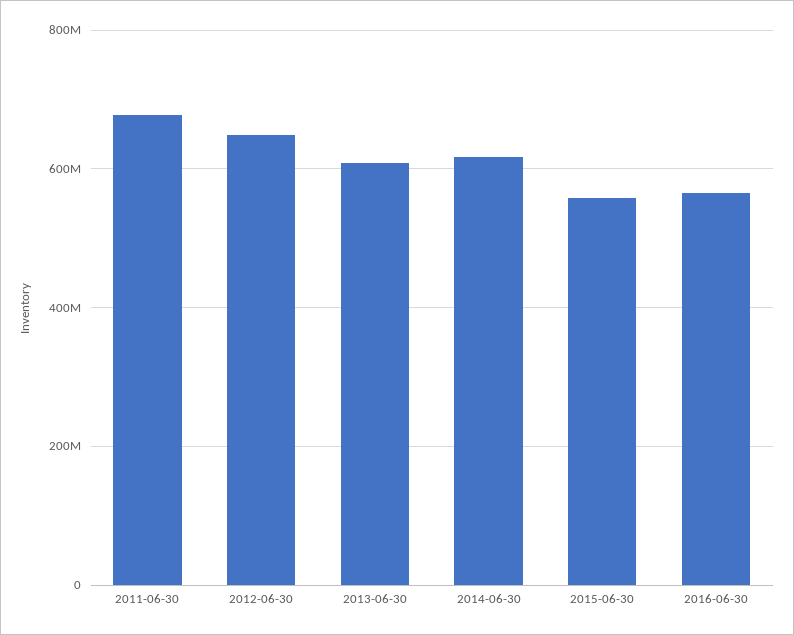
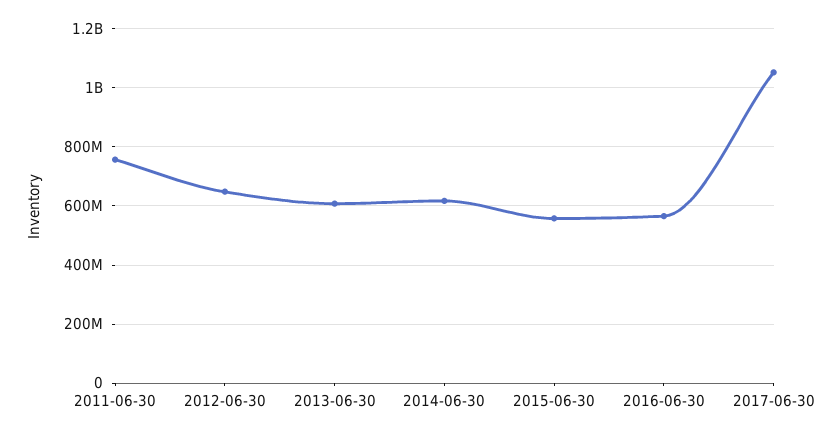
2011-06-30: 680000000 -> 750000000
2017-06-30: none -> 1050000000

